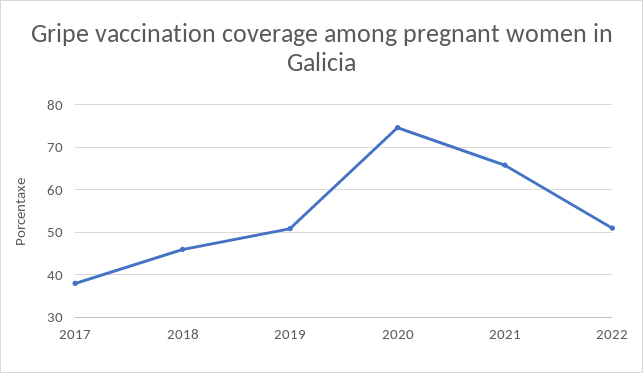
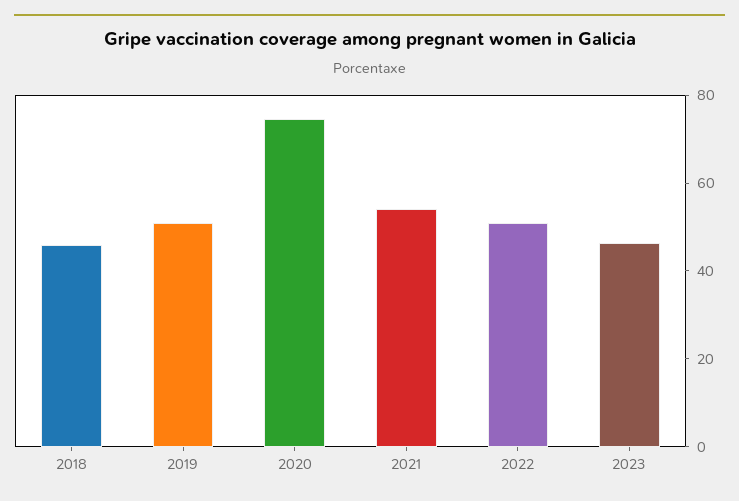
2017: 38 -> none
2021: 66 -> 55
2023: none -> 45

